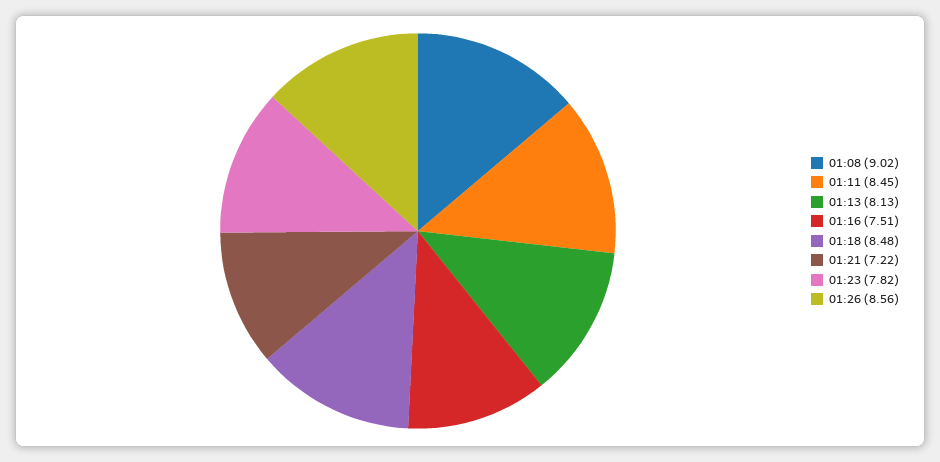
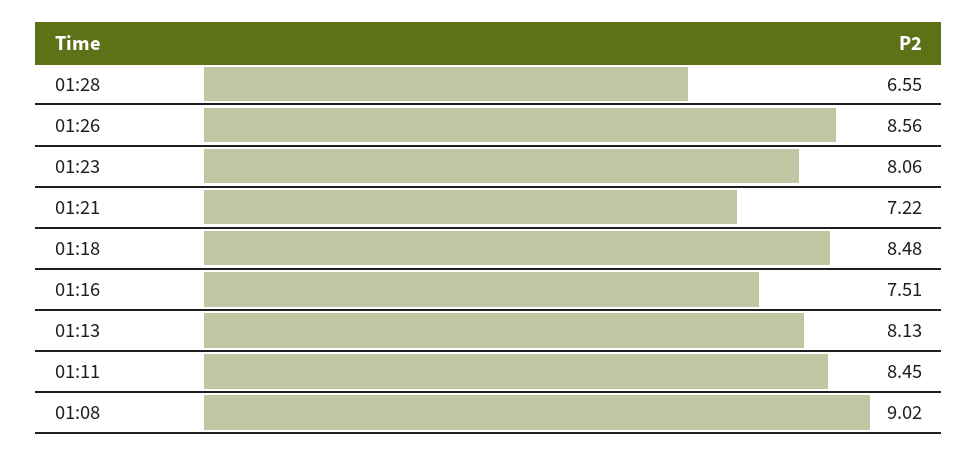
01:23: 7.82 -> 8.06
01:28: none -> 6.55

